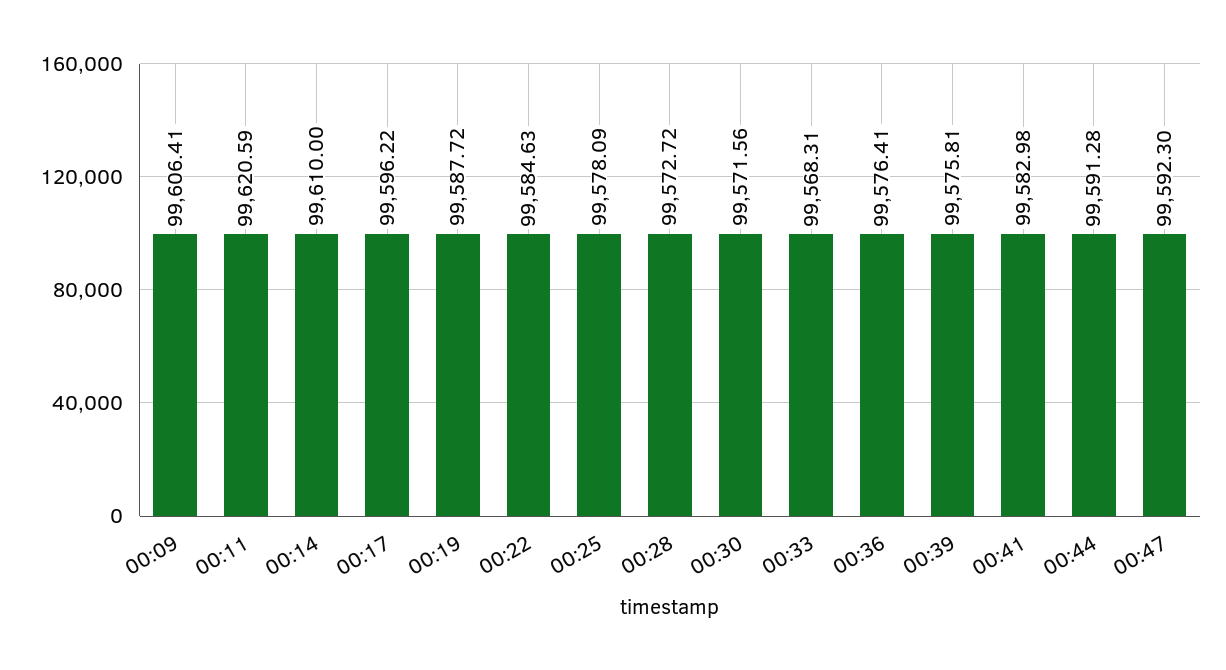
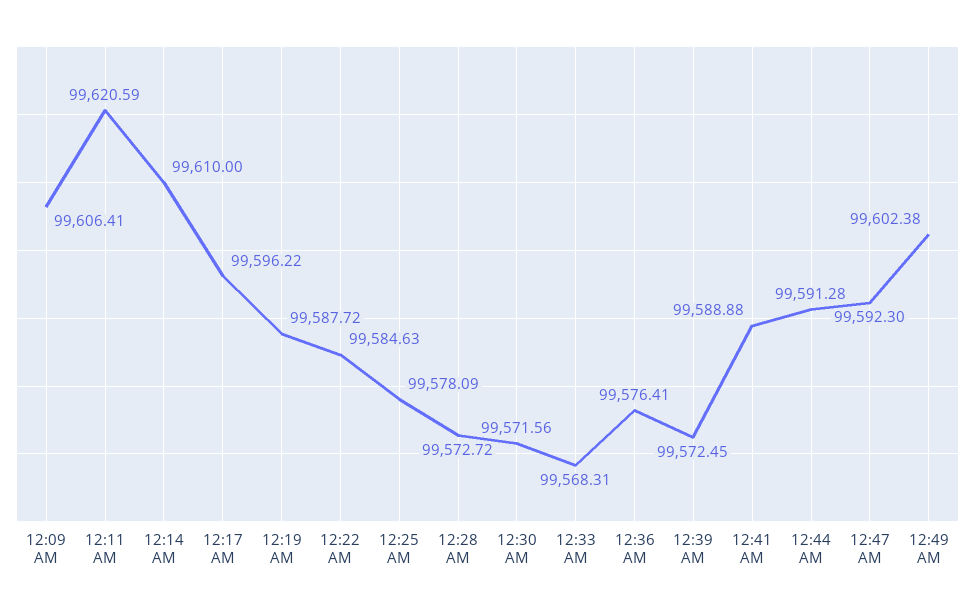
00:39: 99575.81 -> 99572.45
00:41: 99582.98 -> 99588.88
12:49 AM: none -> 99602.38

